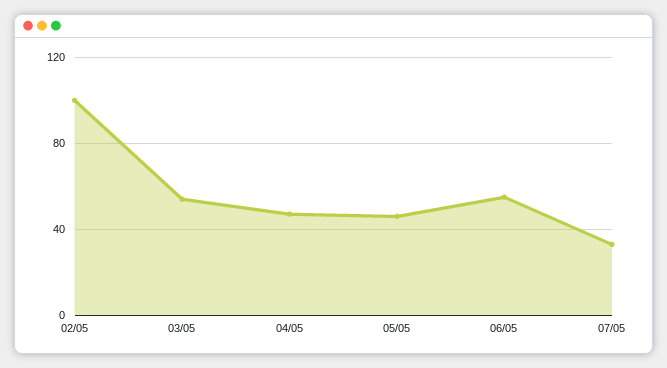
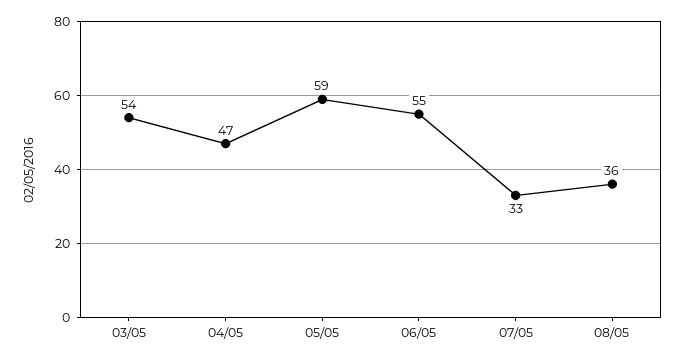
02/05: 100 -> none
05/05: 45 -> 59
08/05: none -> 36

